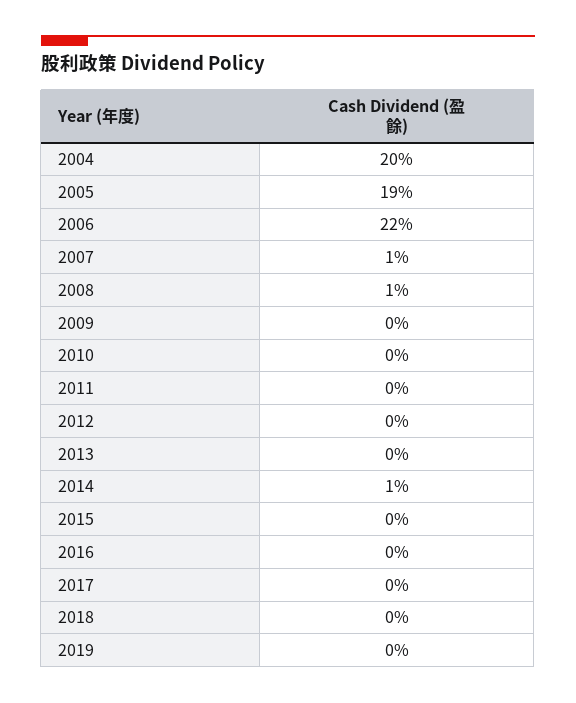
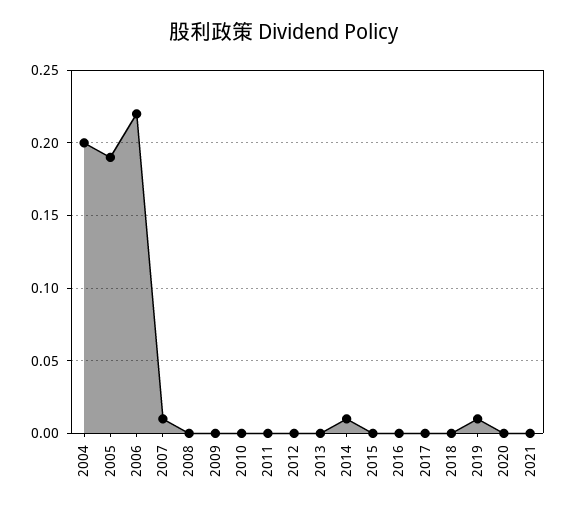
2008: 0.01 -> 0
2019: 0 -> 0.01
2020: none -> 0
2021: none -> 0

